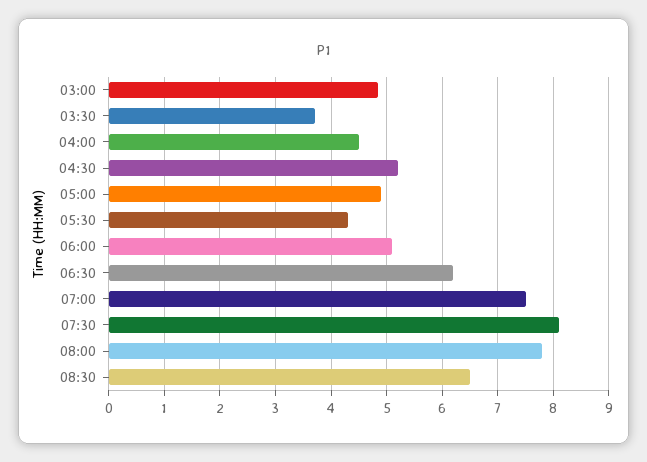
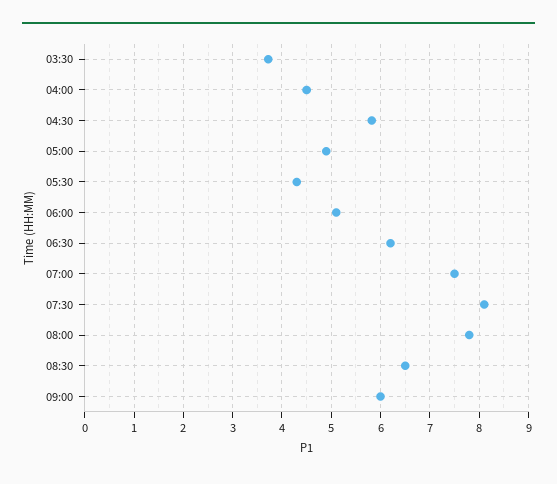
03:00: 4.8 -> none
04:30: 5.2 -> 5.8
09:00: none -> 6

